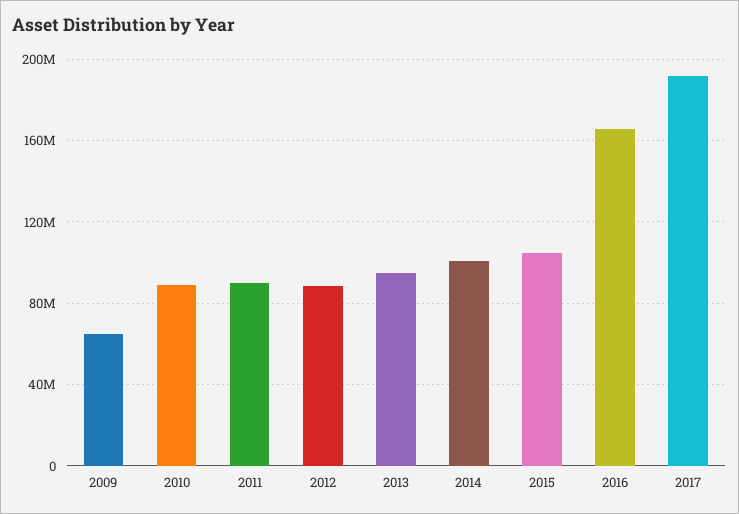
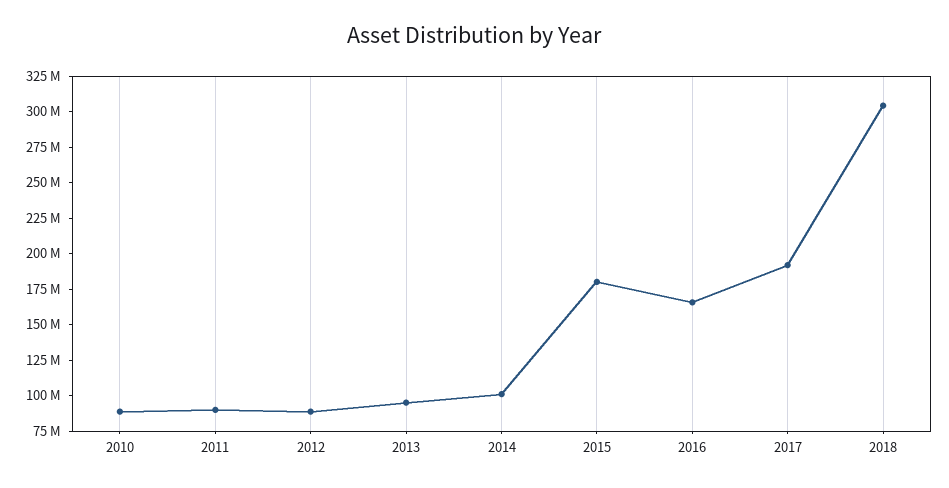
2009: 65000000 -> none
2015: 105000000 -> 175000000
2018: none -> 300000000

